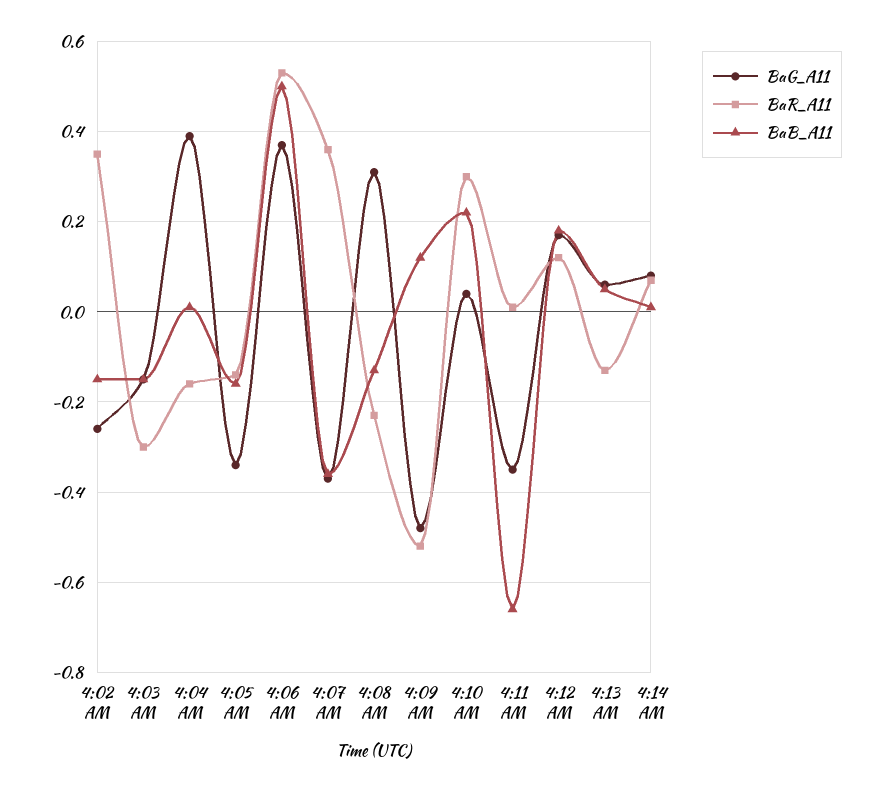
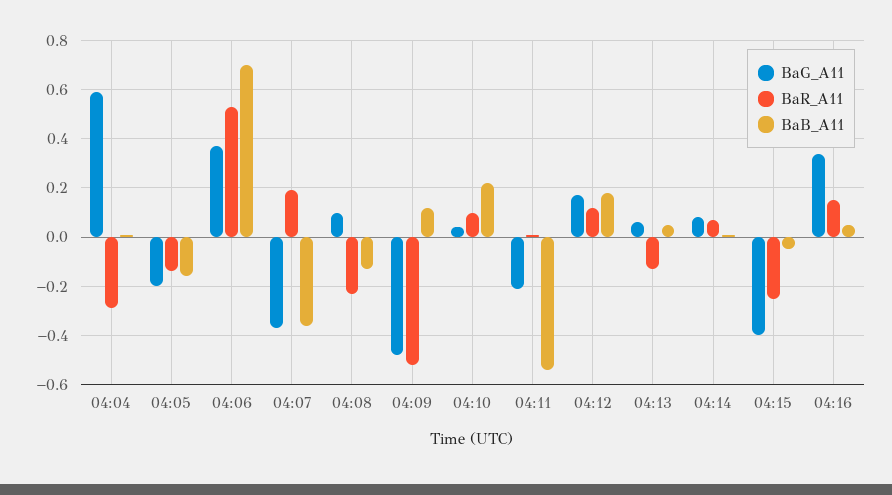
BaG_A11, 4:02 AM: -0.25 -> none
BaR_A11, 4:02 AM: 0.35 -> none
BaB_A11, 4:02 AM: -0.15 -> none
BaG_A11, 4:03 AM: -0.15 -> none
BaR_A11, 4:03 AM: -0.3 -> none
BaB_A11, 4:03 AM: -0.15 -> none
BaG_A11, 4:04 AM: 0.4 -> 0.6
BaR_A11, 4:04 AM: -0.15 -> -0.3
BaG_A11, 4:05 AM: -0.35 -> -0.2
BaB_A11, 4:06 AM: 0.5 -> 0.7
BaR_A11, 4:07 AM: 0.35 -> 0.2
BaG_A11, 4:08 AM: 0.3 -> 0.1
BaR_A11, 4:10 AM: 0.3 -> 0.1
BaG_A11, 4:11 AM: -0.35 -> -0.2
BaB_A11, 4:11 AM: -0.65 -> -0.55
BaG_A11, 04:15: none -> -0.4
BaR_A11, 04:15: none -> -0.25
BaB_A11, 04:15: none -> -0.05
BaG_A11, 04:16: none -> 0.35
BaR_A11, 04:16: none -> 0.15
BaB_A11, 04:16: none -> 0.05

